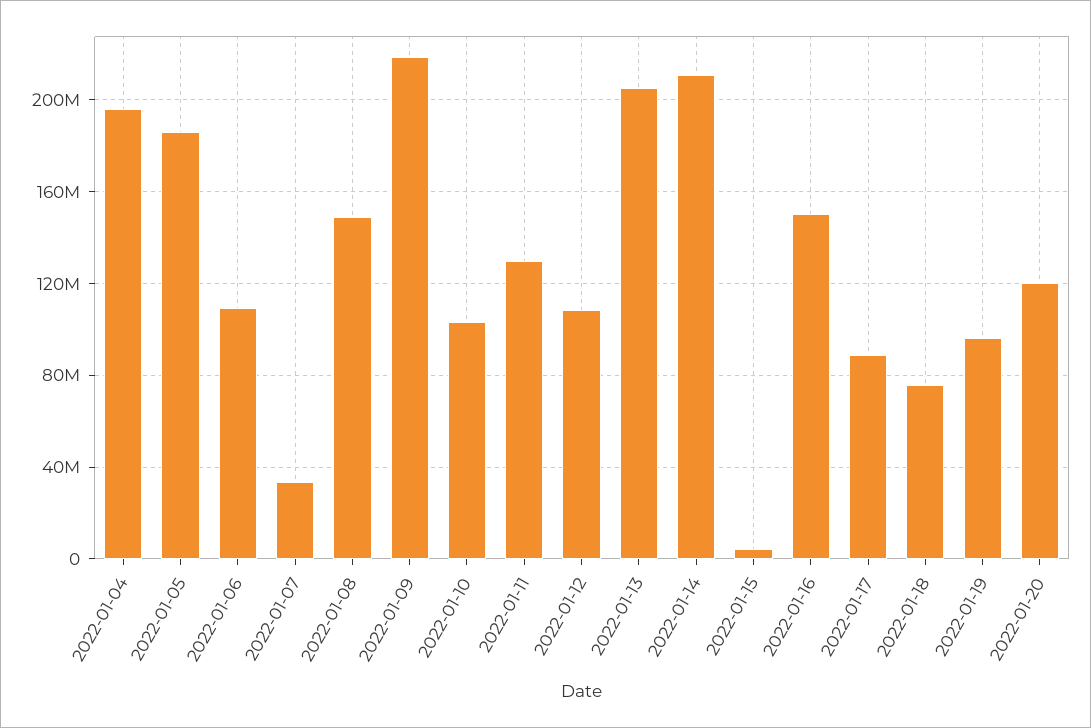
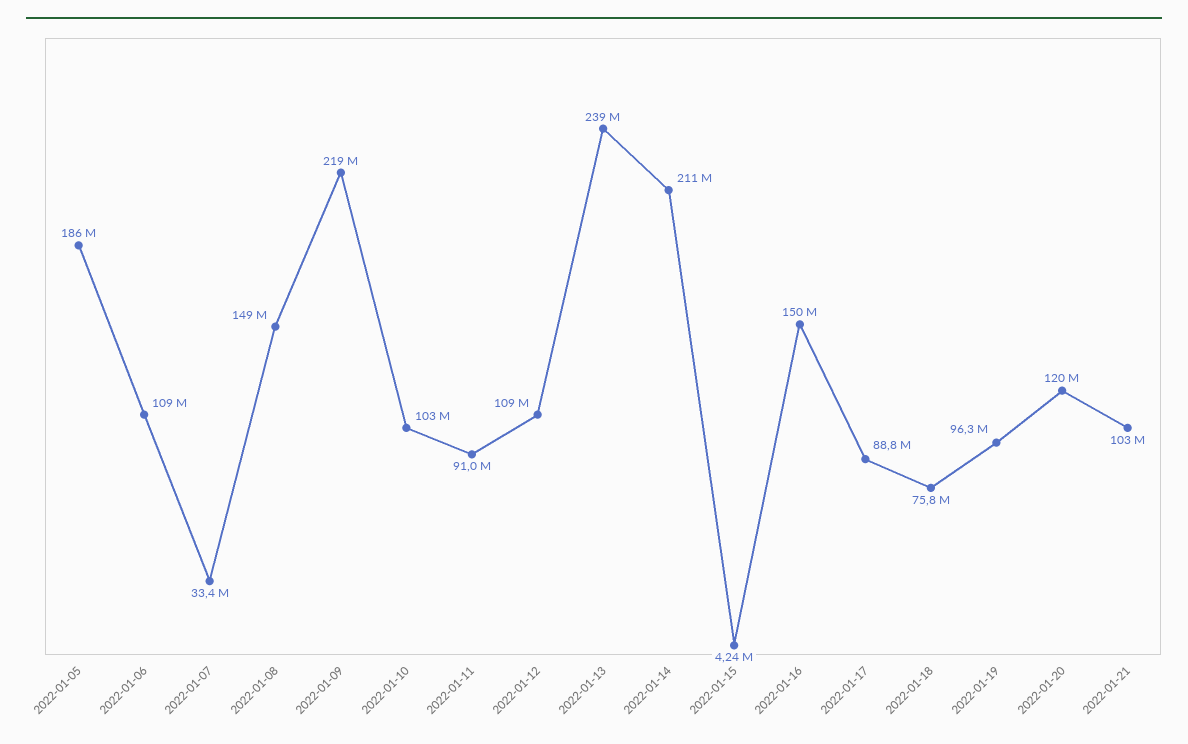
2022-01-04: 195000000 -> none
2022-01-11: 130000000 -> 91000000
2022-01-13: 205000000 -> 239000000
2022-01-21: none -> 103000000

